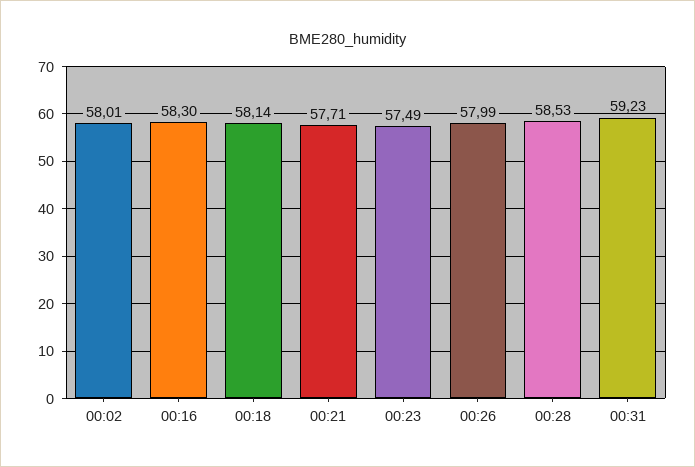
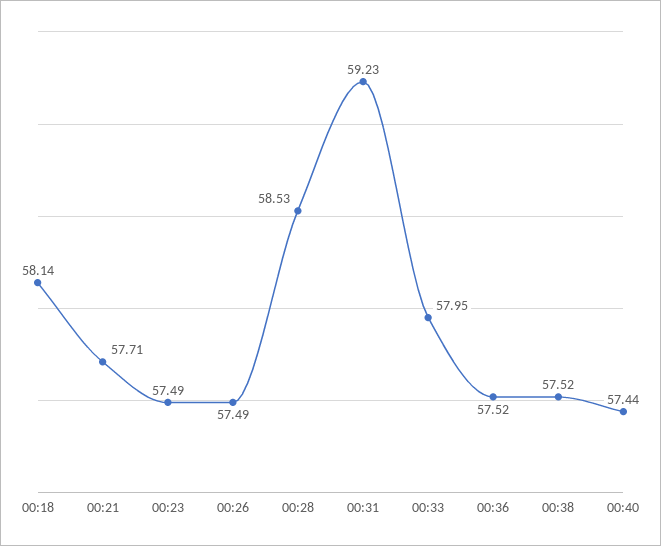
00:02: 58.01 -> none
00:16: 58.3 -> none
00:26: 57.99 -> 57.49
00:33: none -> 57.95
00:36: none -> 57.52
00:38: none -> 57.52
00:40: none -> 57.44

